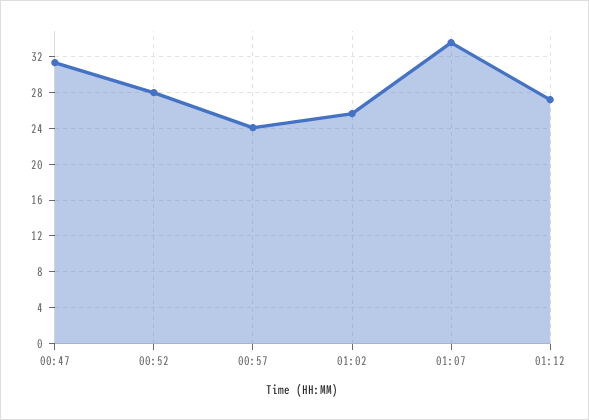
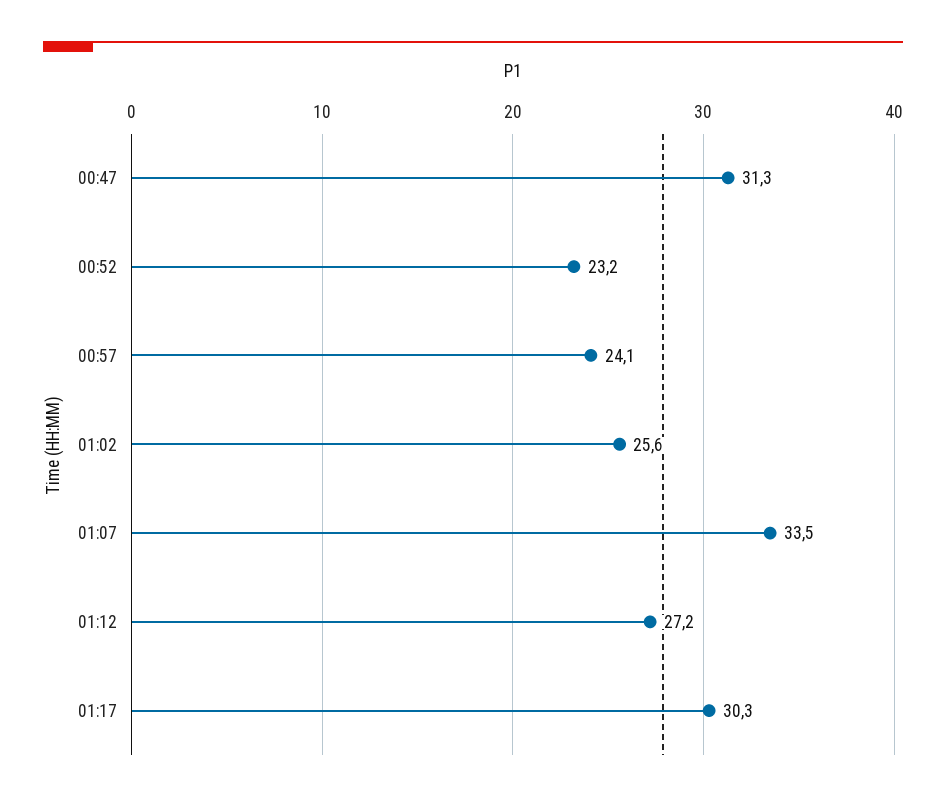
00:52: 28 -> 23.2
01:17: none -> 30.3

